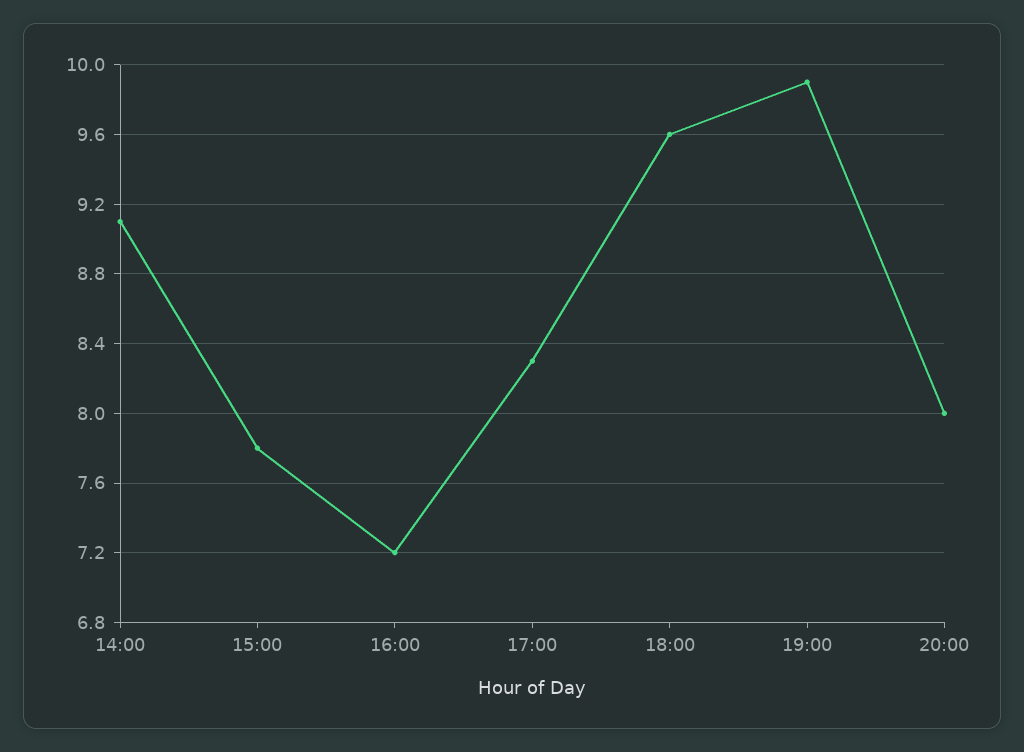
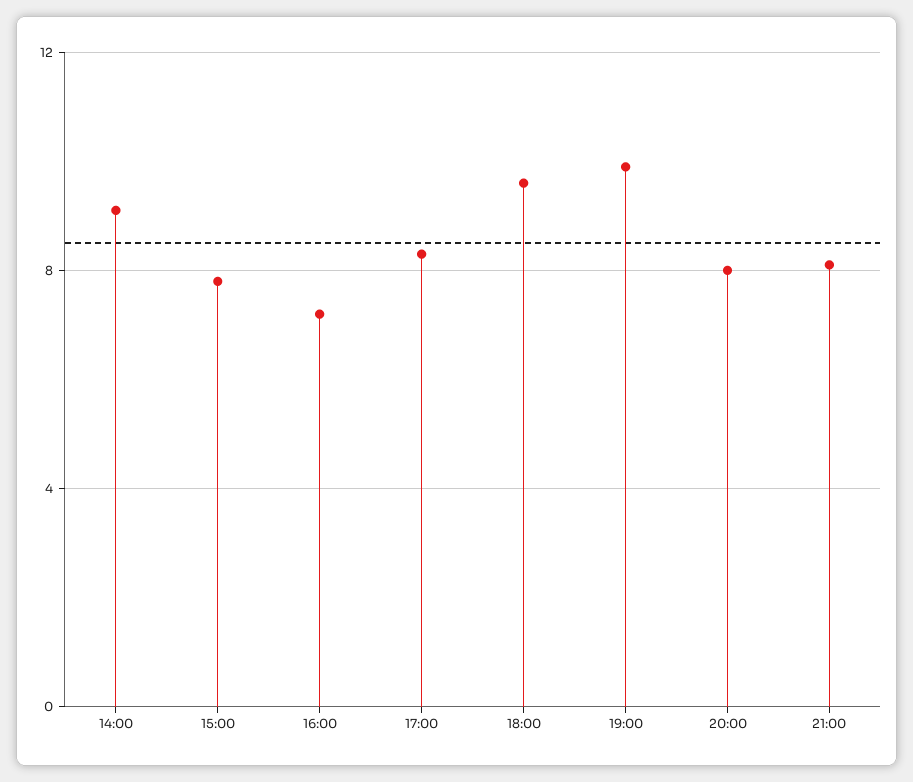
21:00: none -> 8

